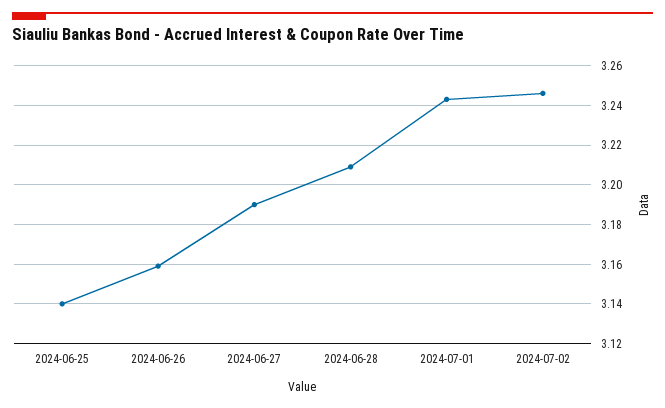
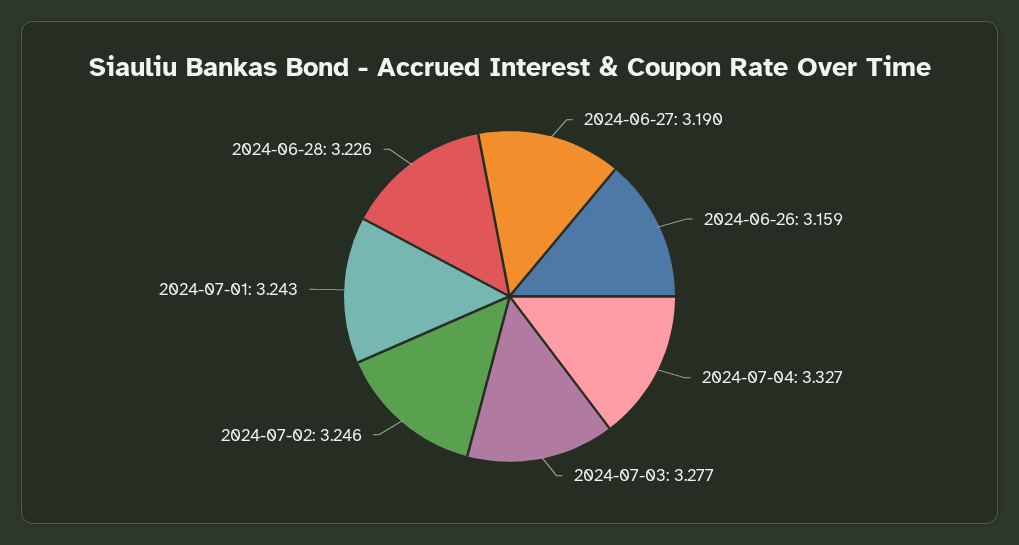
2024-06-25: 3.14 -> none
2024-06-28: 3.21 -> 3.226
2024-07-04: none -> 3.327
2024-07-03: none -> 3.277

